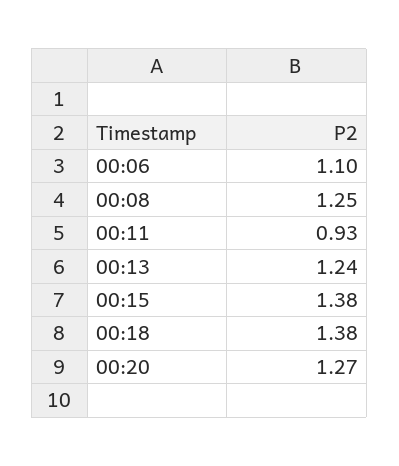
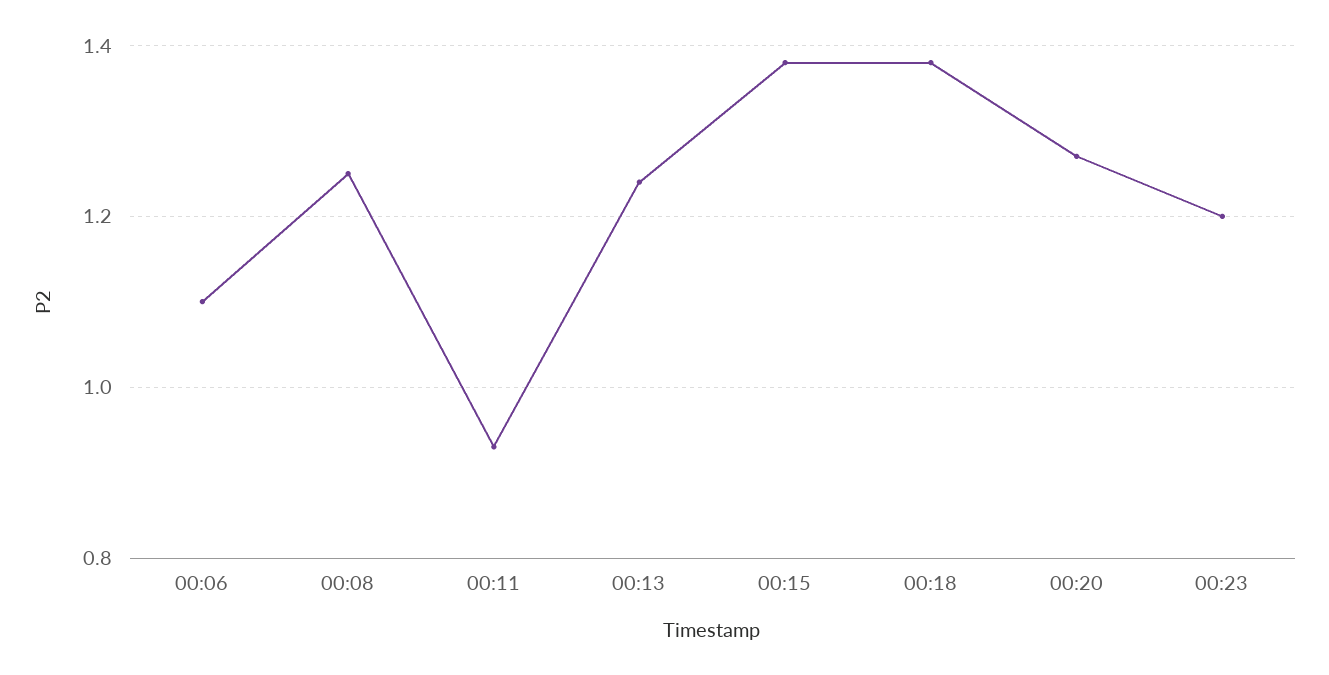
00:23: none -> 1.2

